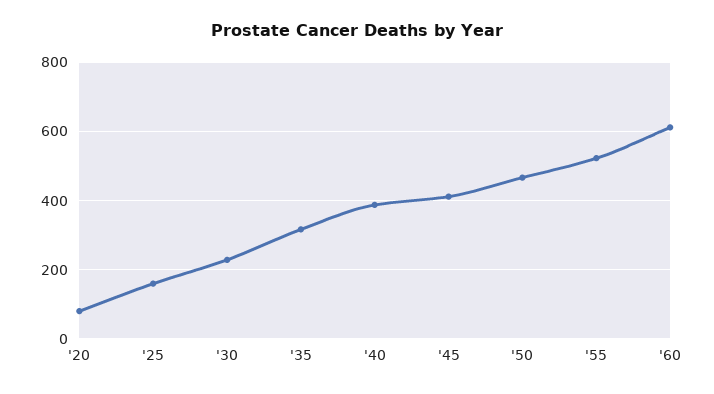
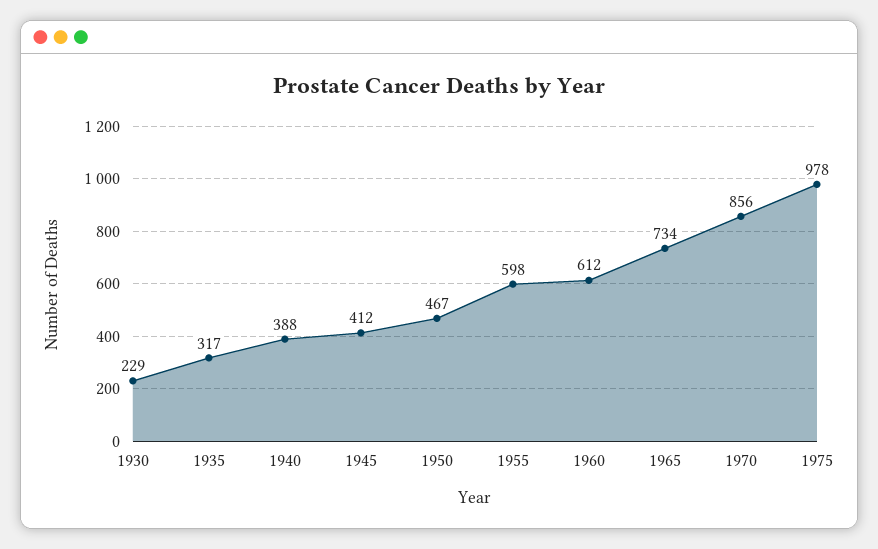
'20: 80 -> none
'25: 160 -> none
'55: 520 -> 598
1965: none -> 734
1970: none -> 856
1975: none -> 978

